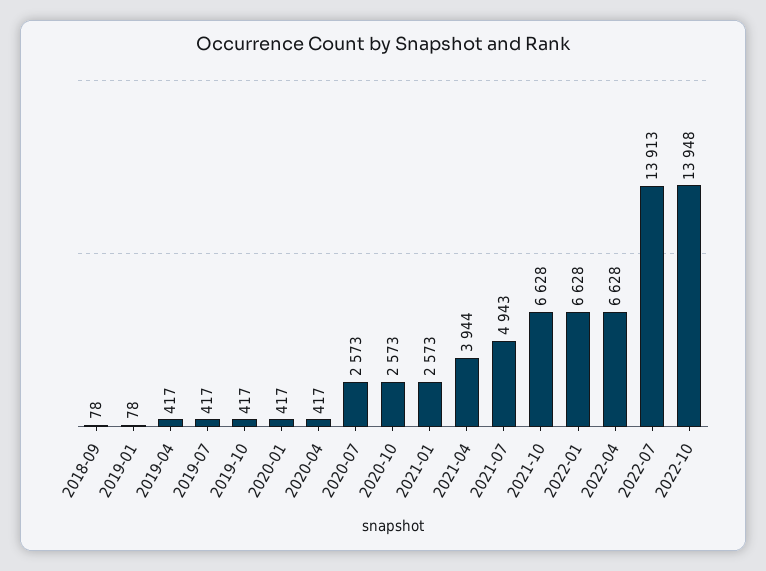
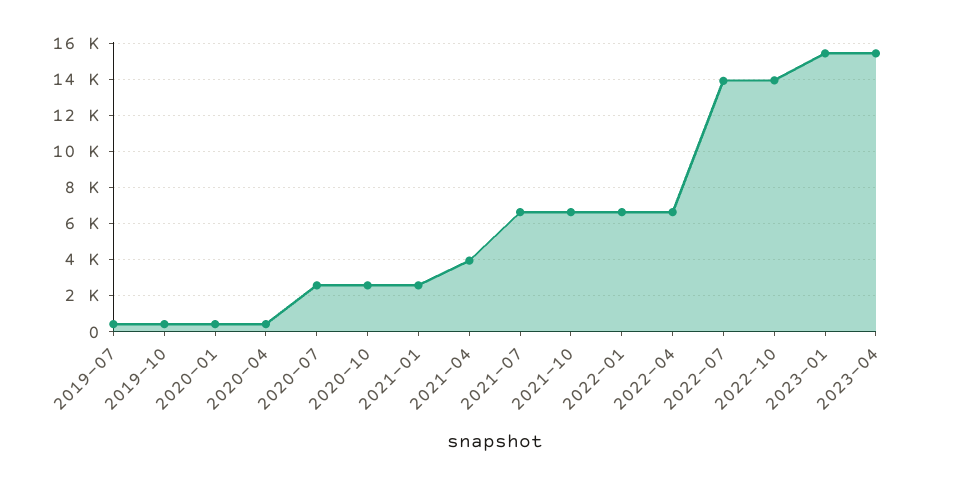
2018-09: 78 -> none
2019-01: 78 -> none
2019-04: 417 -> none
2021-07: 4943 -> 6500
2023-01: none -> 15500
2023-04: none -> 15500

